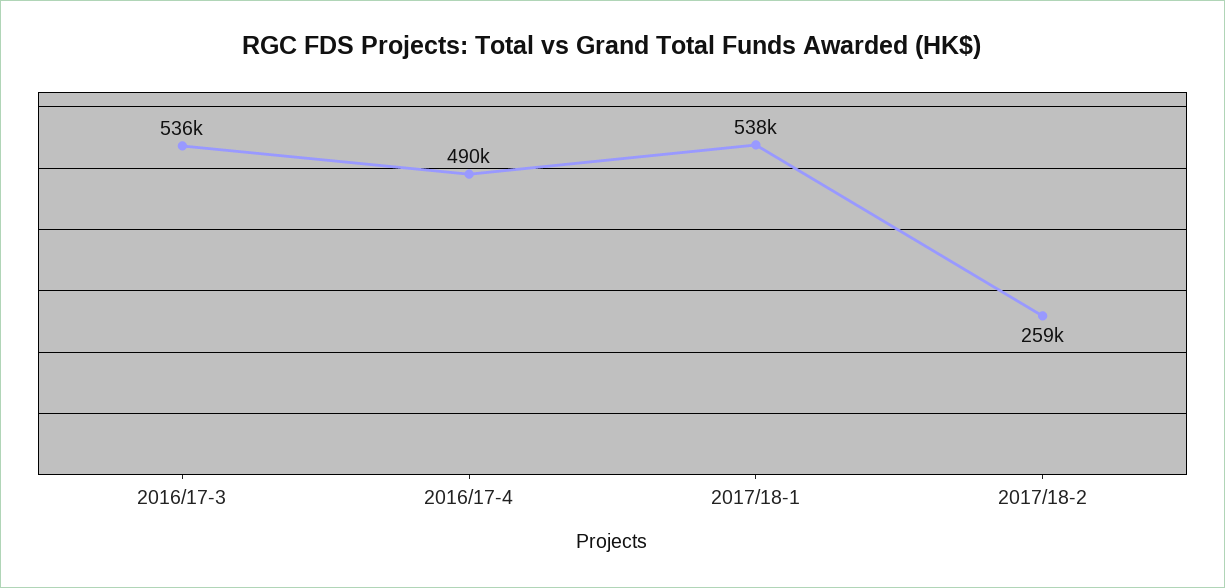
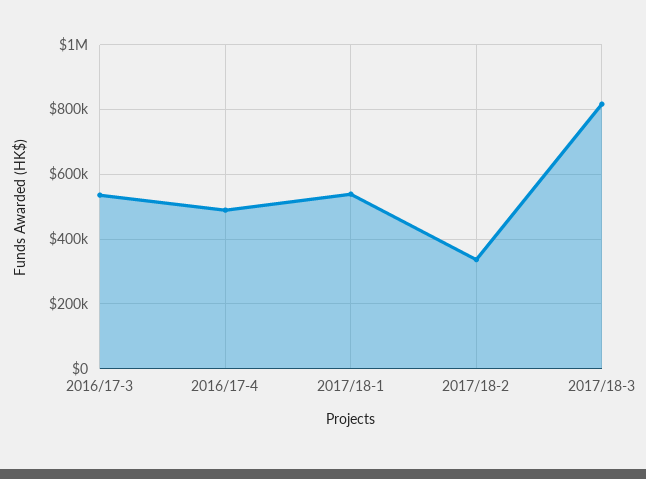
2017/18-2: 259000 -> 340000
2017/18-3: none -> 820000

